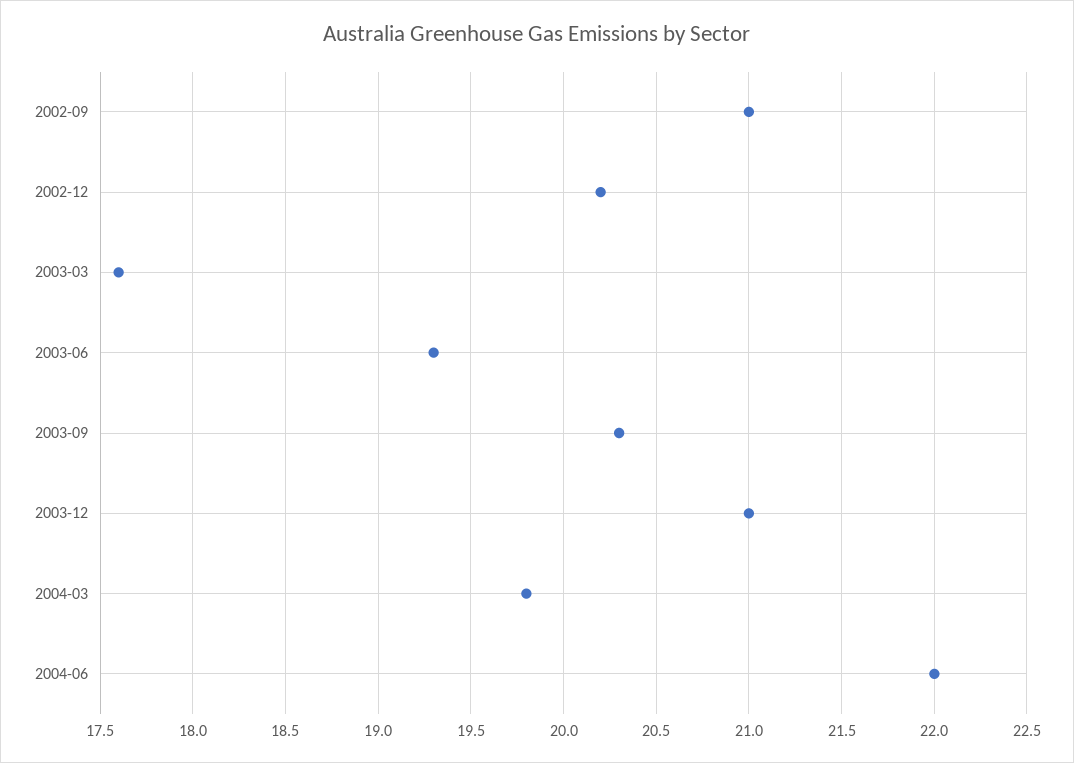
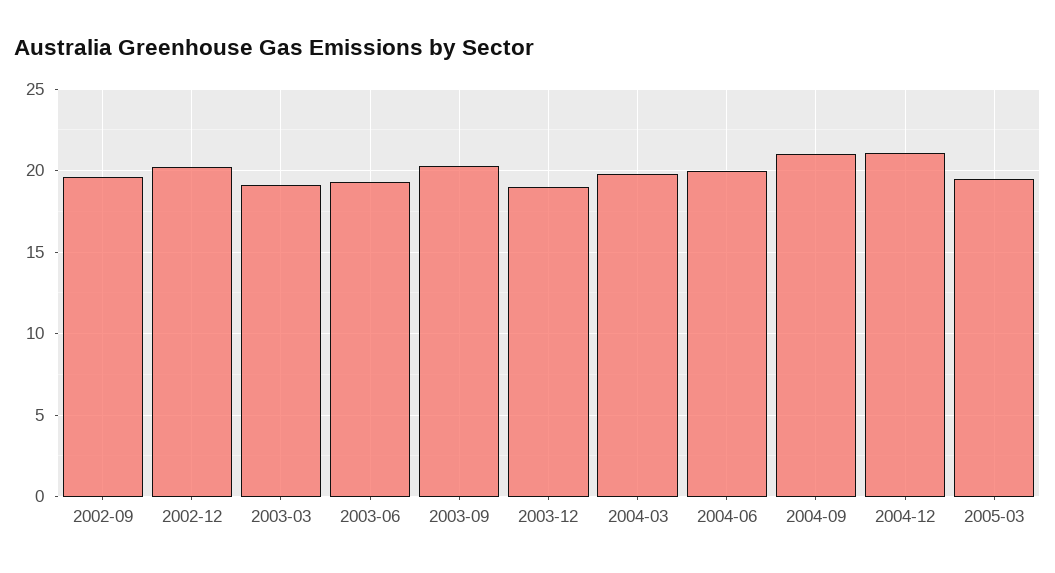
2002-09: 21 -> 19.5
2003-03: 17.6 -> 19
2003-12: 21 -> 19
2004-06: 22 -> 20
2004-09: none -> 21
2004-12: none -> 21
2005-03: none -> 19.5

